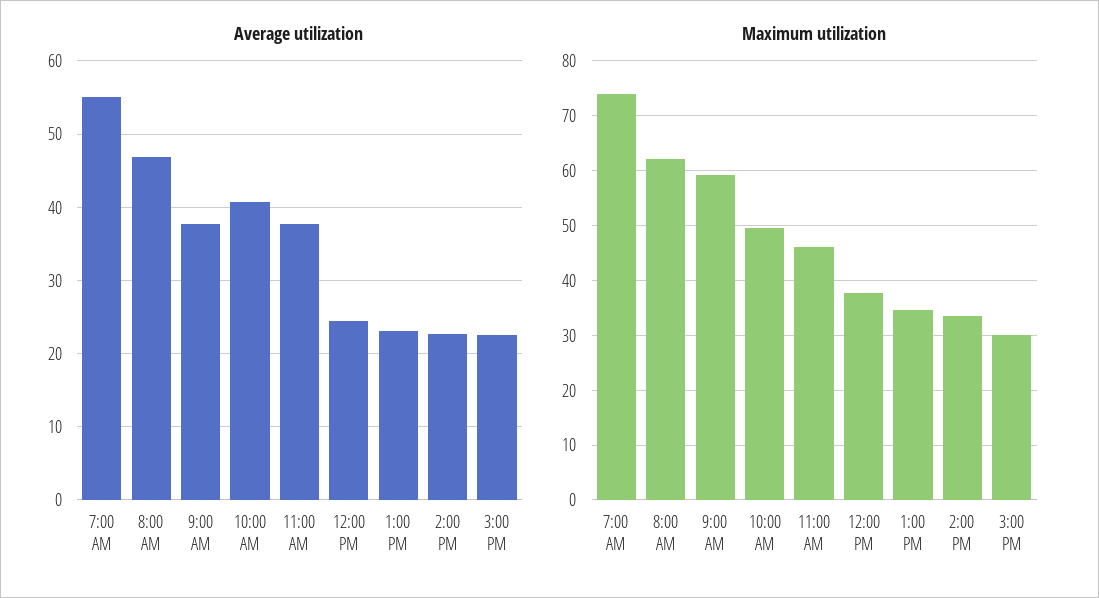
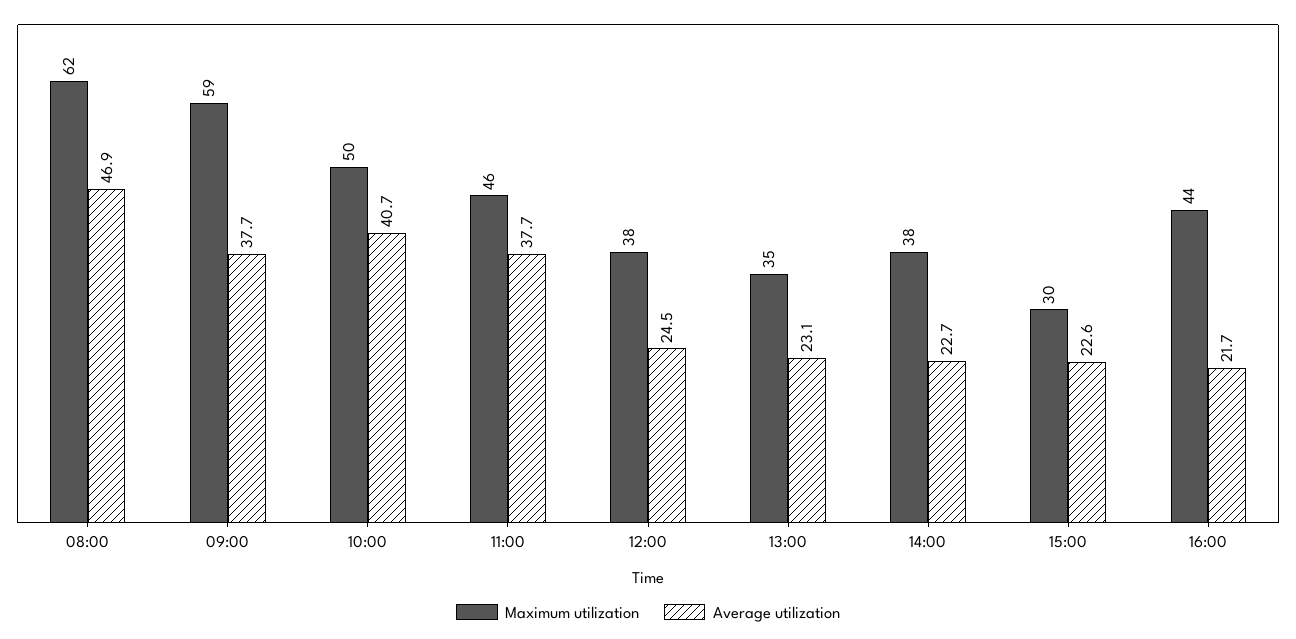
Average utilization, 7:00 AM: 55 -> none
Maximum utilization, 7:00 AM: 74 -> none
Maximum utilization, 2:00 PM: 34 -> 38
Maximum utilization, 16:00: none -> 44
Average utilization, 16:00: none -> 21.7

